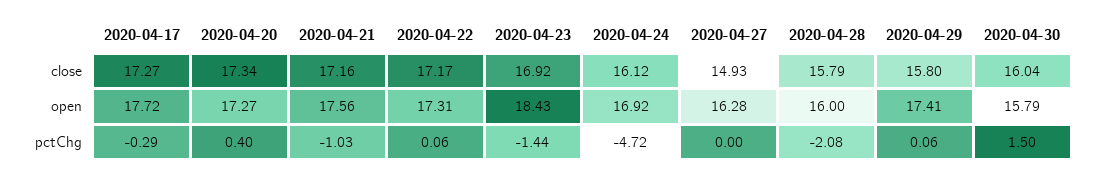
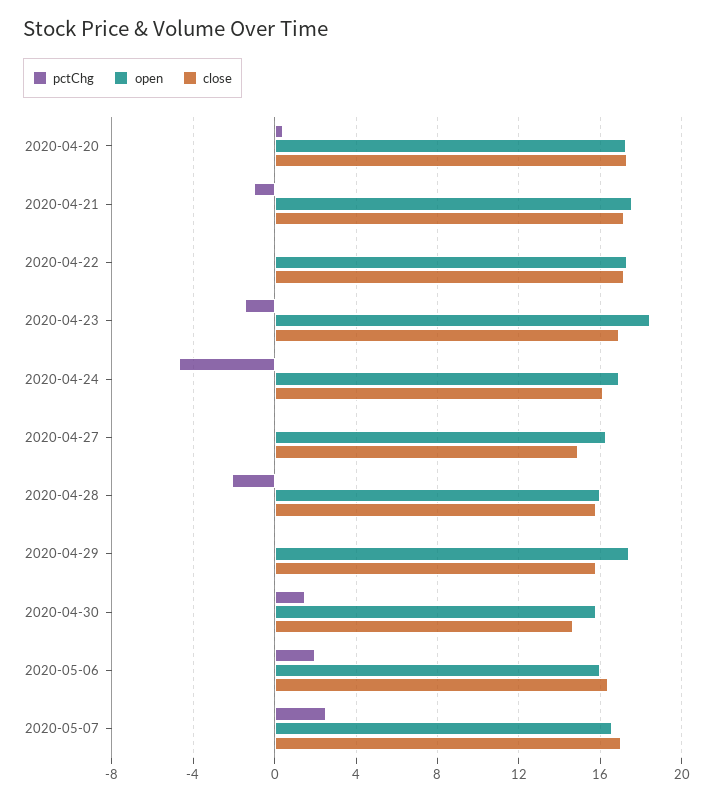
close, 2020-04-17: 17.27 -> none
close, 2020-04-30: 16.04 -> 14.5
open, 2020-04-17: 17.72 -> none
pctChg, 2020-04-17: -0.29 -> none
pctChg, 2020-05-06: none -> 2
open, 2020-05-06: none -> 16
close, 2020-05-06: none -> 16.5
pctChg, 2020-05-07: none -> 2.5
open, 2020-05-07: none -> 16.5
close, 2020-05-07: none -> 17

